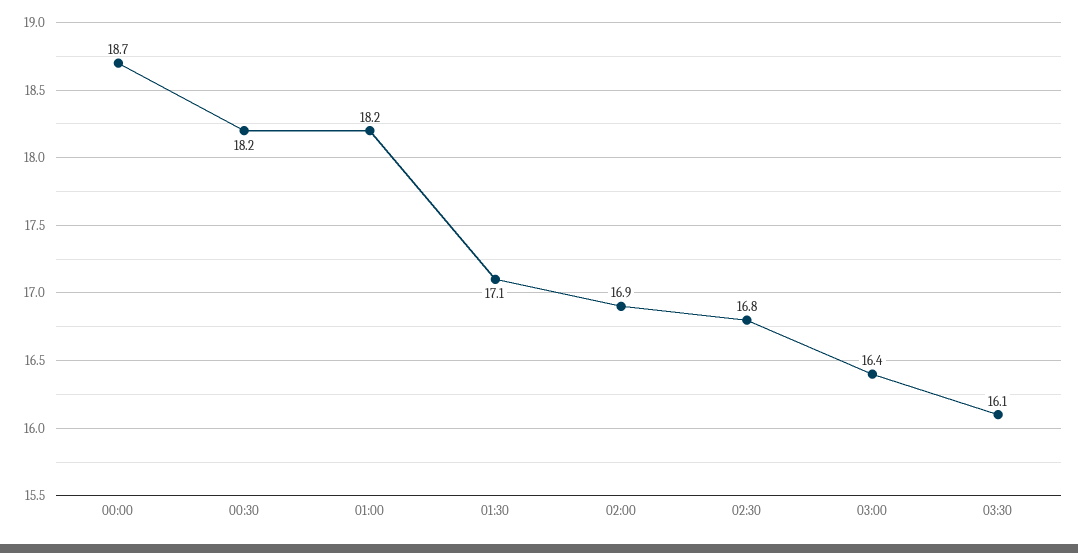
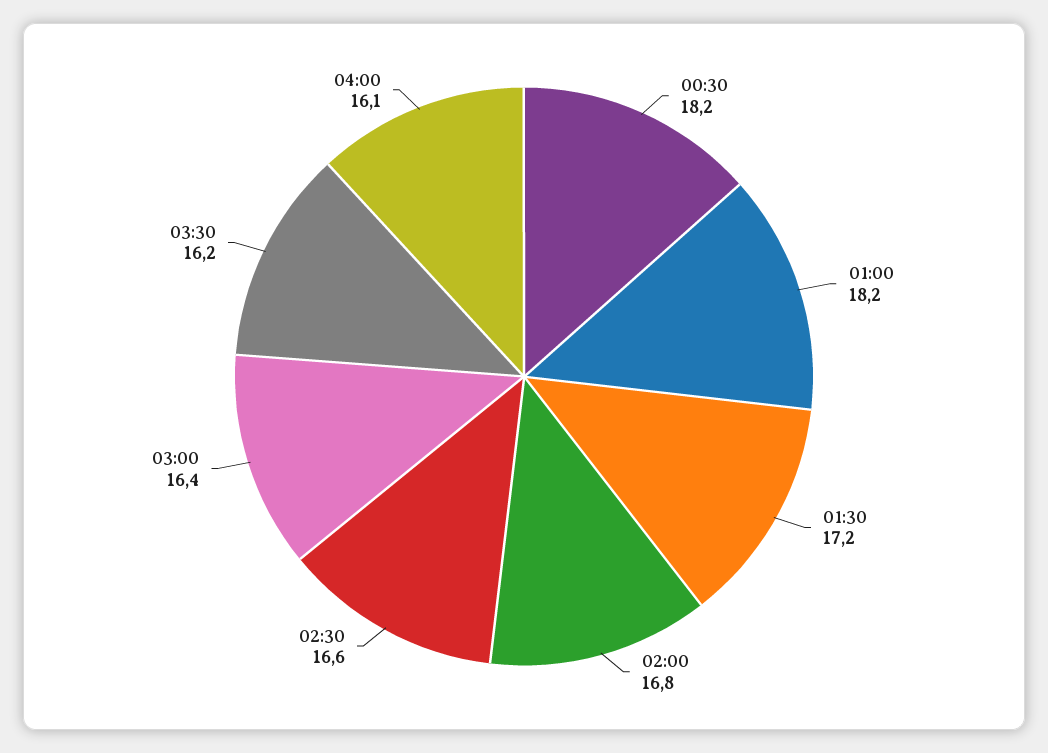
00:00: 18.7 -> none
01:30: 17.1 -> 17.2
02:00: 16.9 -> 16.8
02:30: 16.8 -> 16.6
03:30: 16.1 -> 16.2
04:00: none -> 16.1

